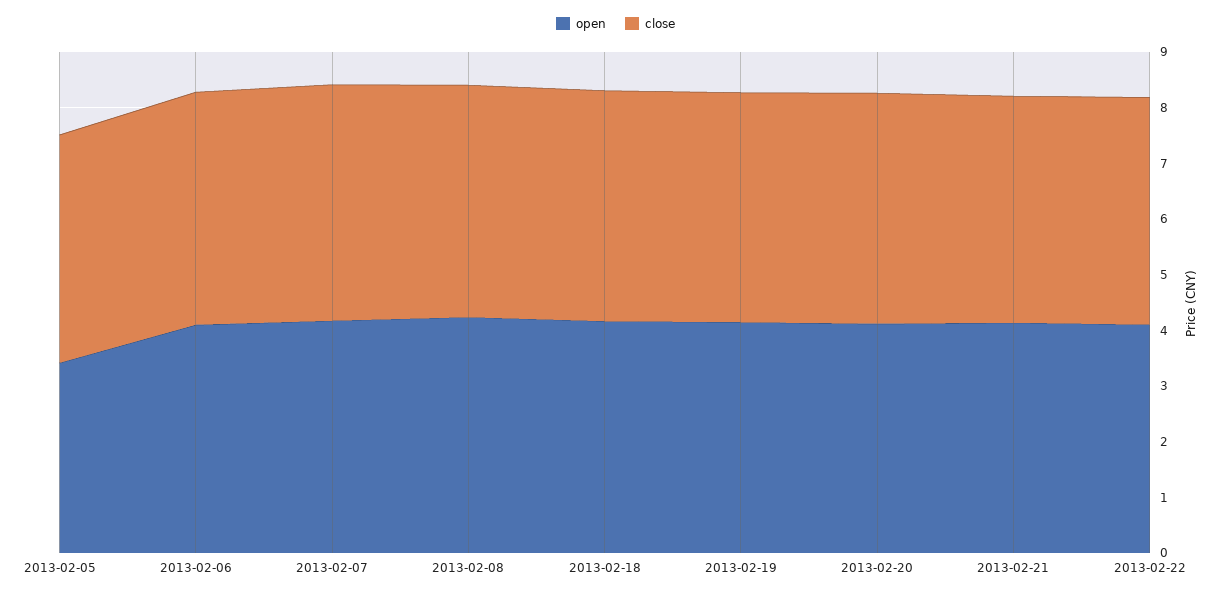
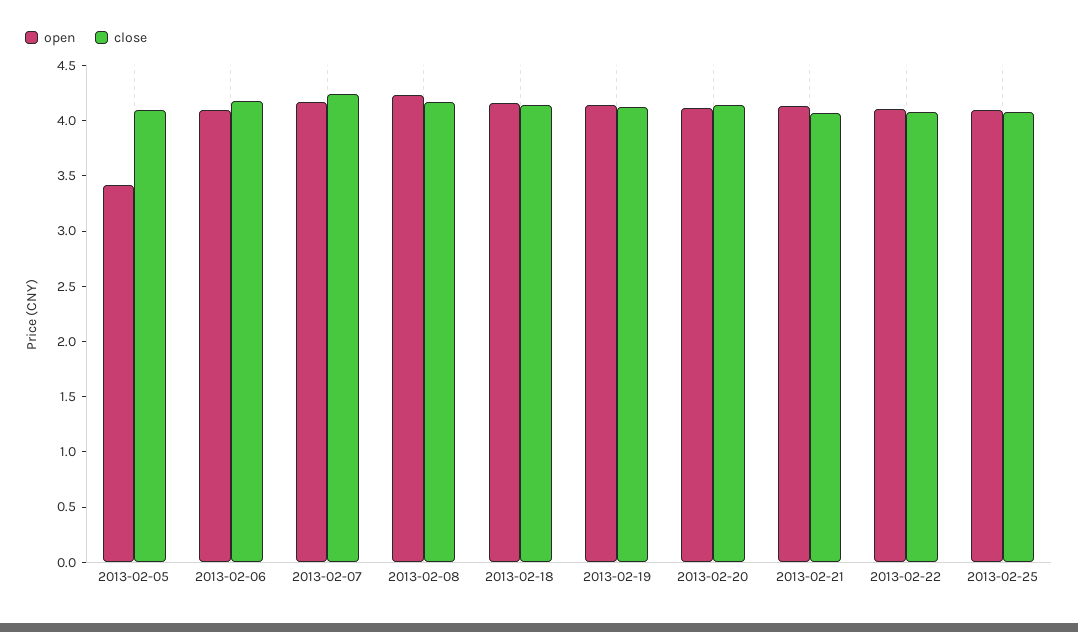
open, 2013-02-25: none -> 4.1
close, 2013-02-25: none -> 4.1

